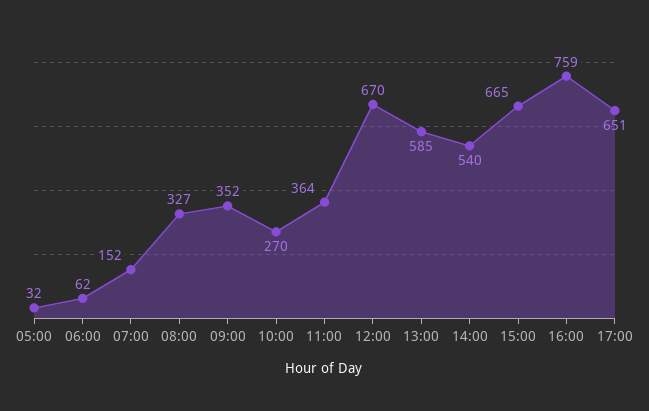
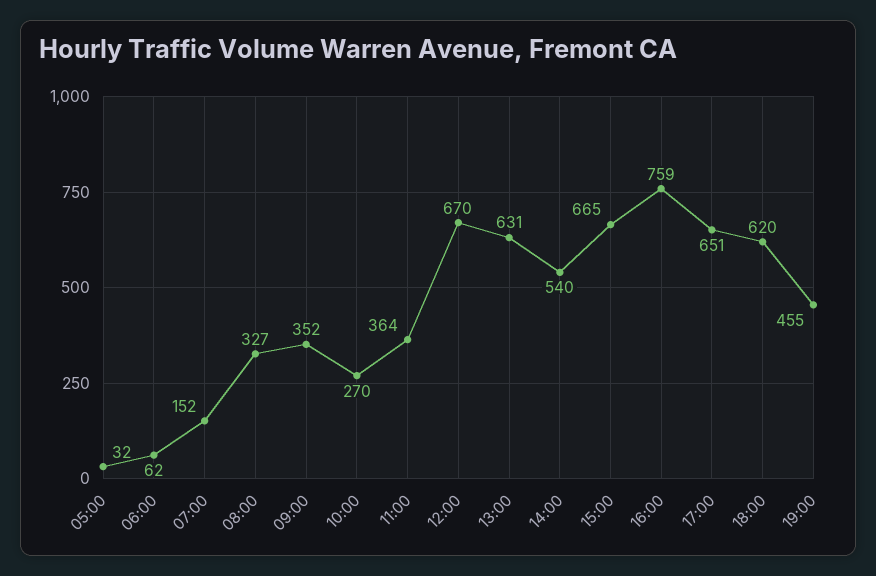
13:00: 585 -> 631
18:00: none -> 620
19:00: none -> 455

